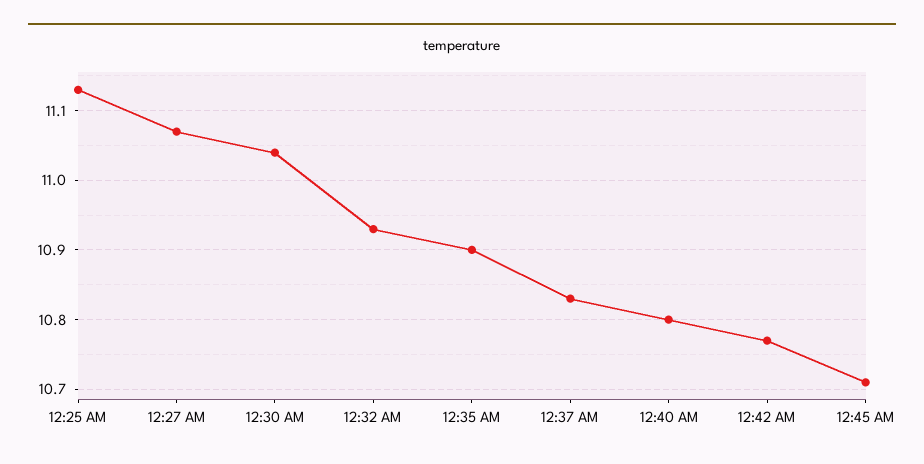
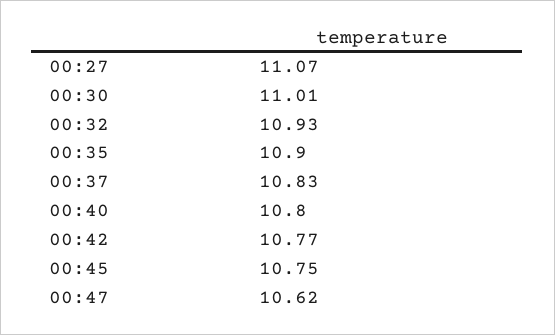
12:25 AM: 11.13 -> none
12:30 AM: 11.04 -> 11.01
12:45 AM: 10.71 -> 10.75
00:47: none -> 10.62

